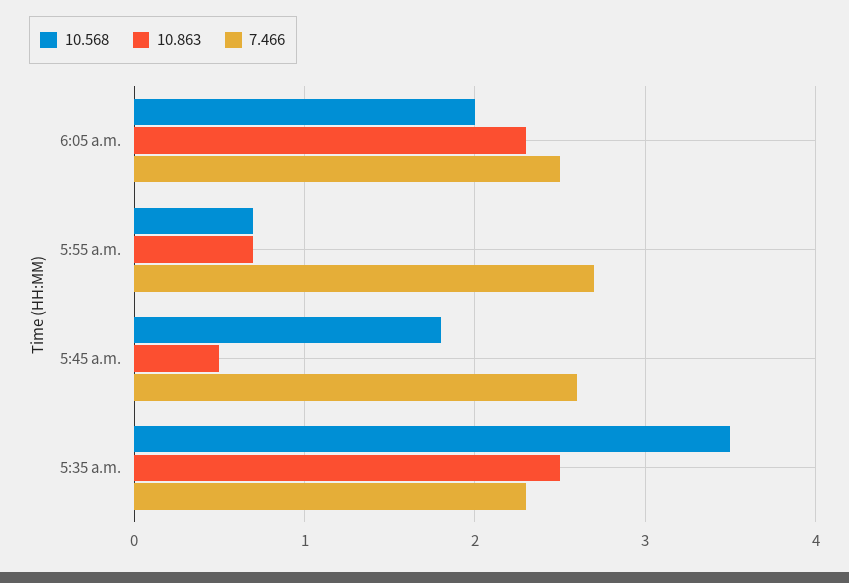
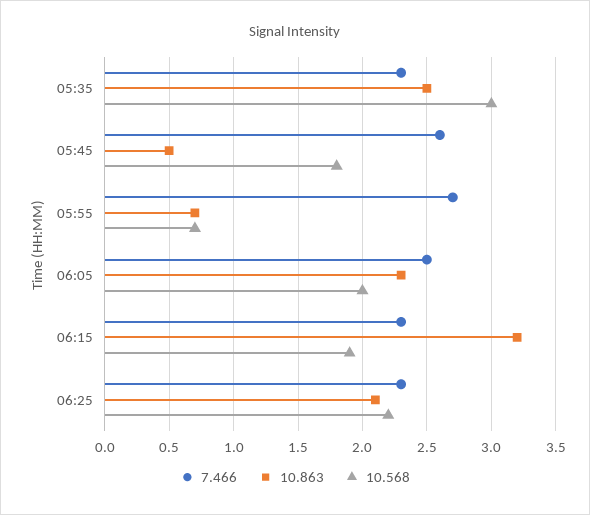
10.568, 5:35 a.m.: 3.5 -> 3
7.466, 06:15: none -> 2.3
10.863, 06:15: none -> 3.2
10.568, 06:15: none -> 1.9
7.466, 06:25: none -> 2.3
10.863, 06:25: none -> 2.1
10.568, 06:25: none -> 2.2

